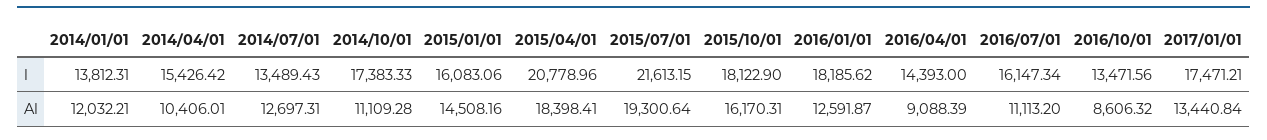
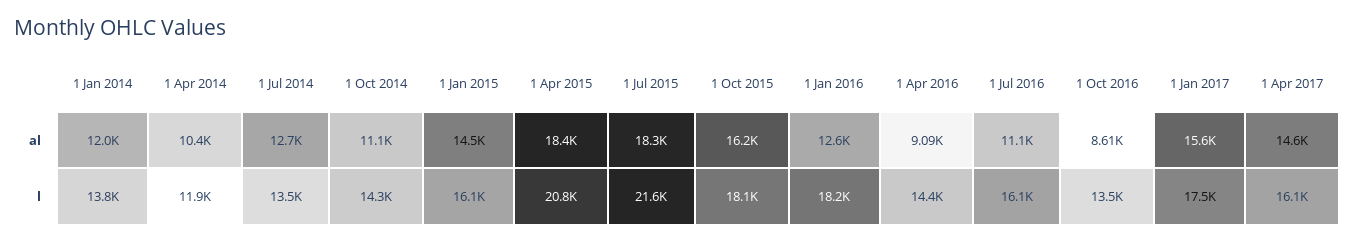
2014/04/01, l: 15426.42 -> 11900
2014/10/01, l: 17383.33 -> 14300
2015/07/01, Al: 19300.64 -> 18300
2017/01/01, Al: 13440.84 -> 15600
1 Apr 2017, Al: none -> 14600
1 Apr 2017, l: none -> 16100

